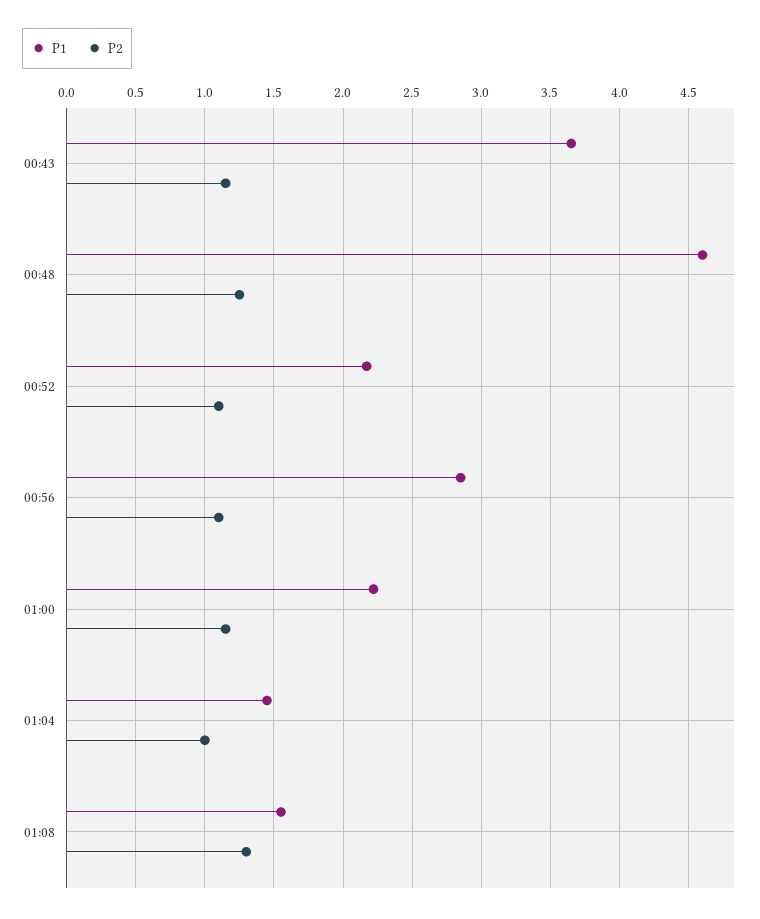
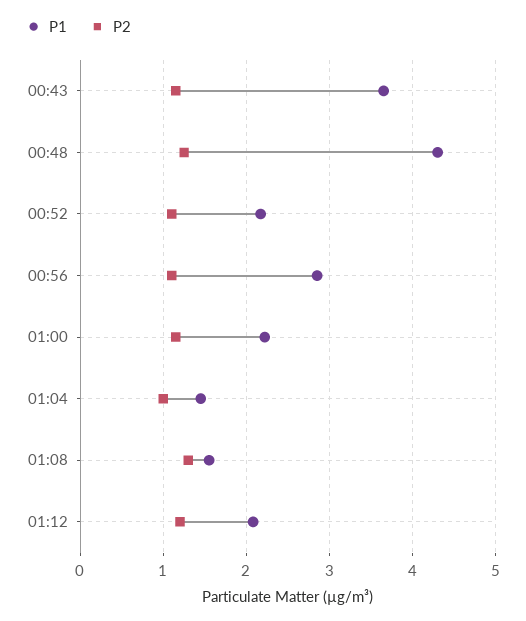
P1, 00:48: 4.6 -> 4.3
P1, 01:12: none -> 2.1
P2, 01:12: none -> 1.2

